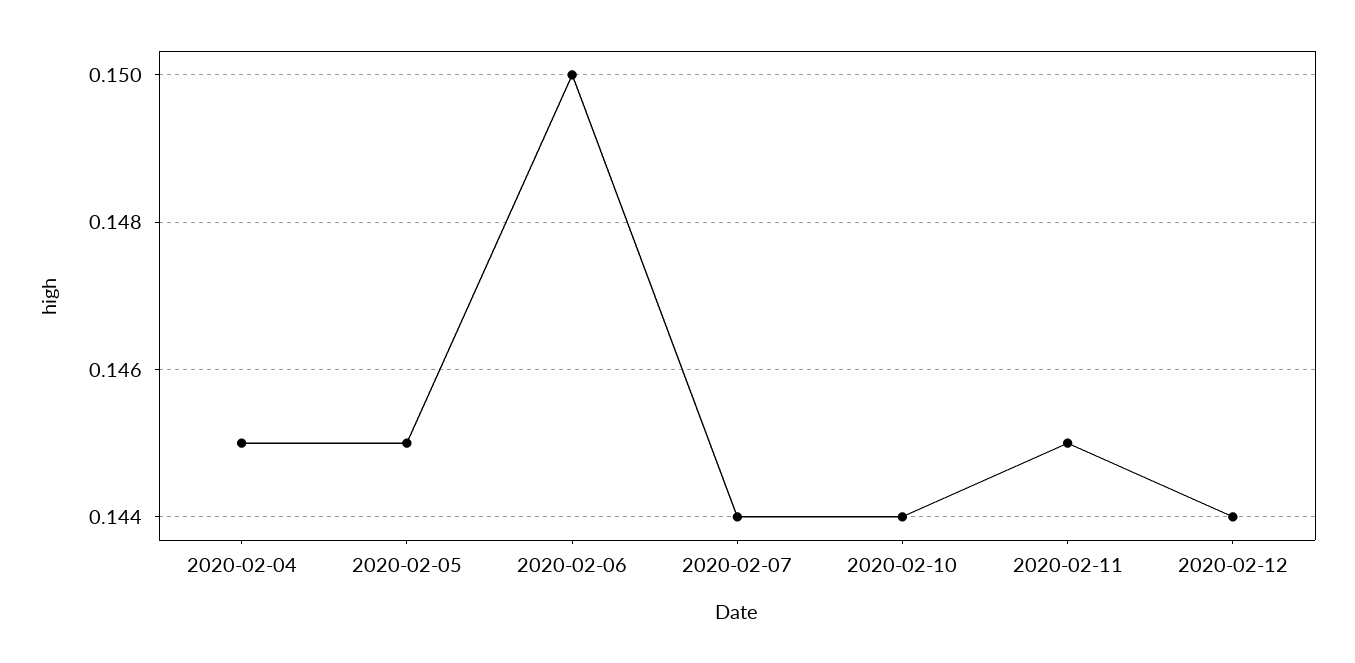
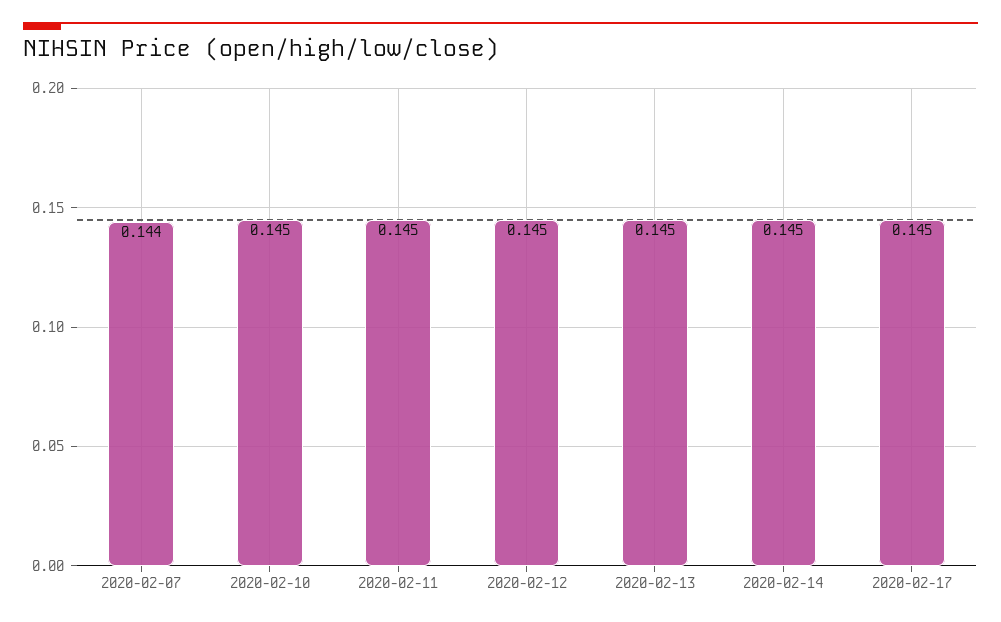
2020-02-04: 0.145 -> none
2020-02-05: 0.145 -> none
2020-02-06: 0.15 -> none
2020-02-10: 0.144 -> 0.145
2020-02-12: 0.144 -> 0.145
2020-02-13: none -> 0.145
2020-02-14: none -> 0.145
2020-02-17: none -> 0.145

